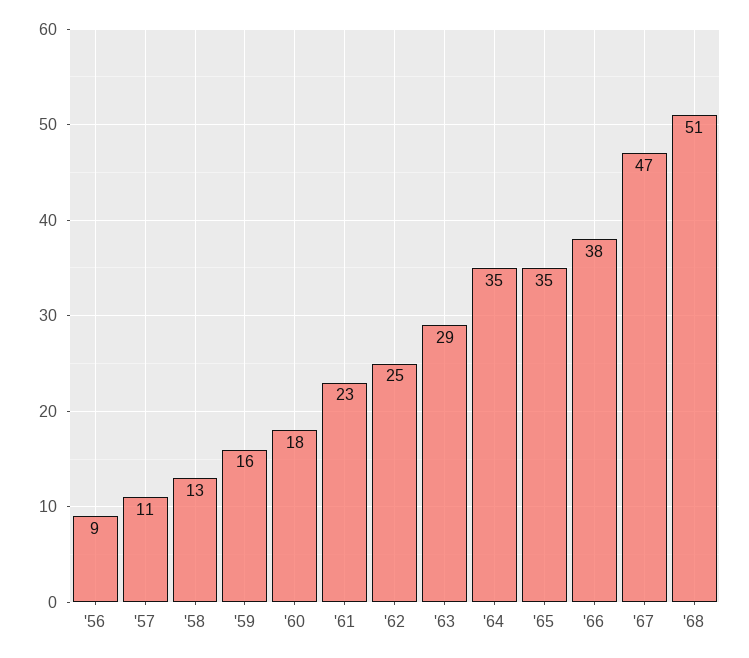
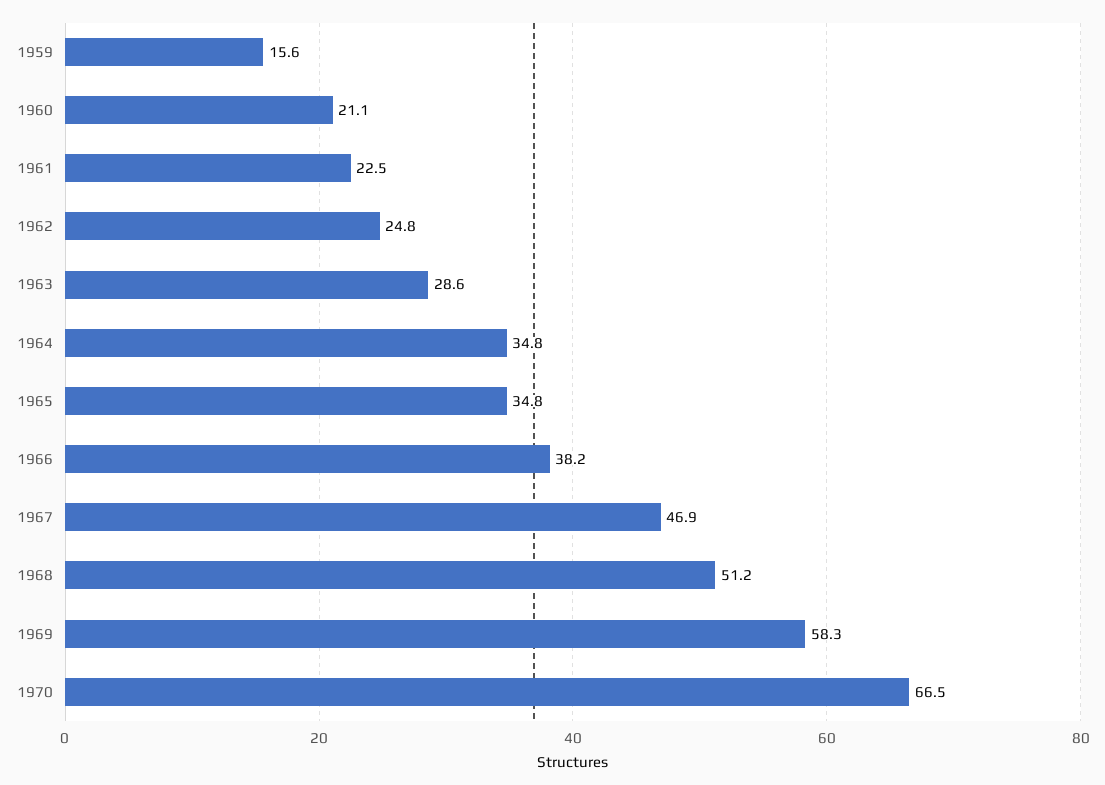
'56: 9 -> none
'57: 11 -> none
'58: 13 -> none
'60: 18 -> 21.1
1969: none -> 58.3
1970: none -> 66.5

